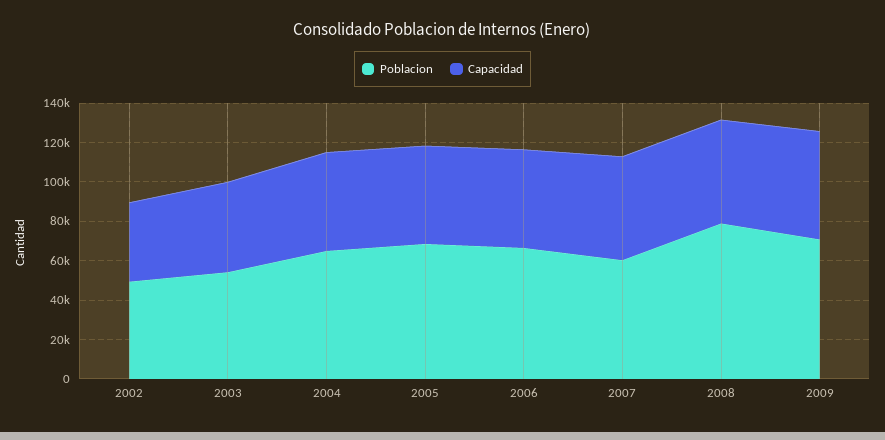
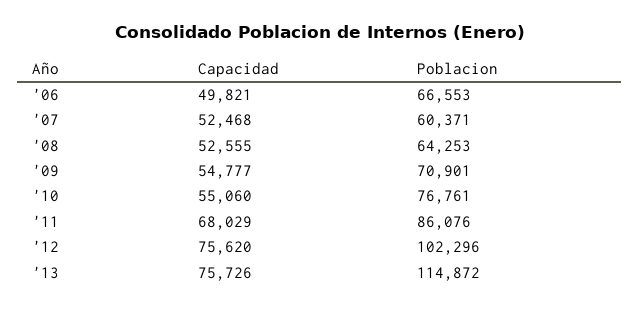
Poblacion, 2002: 50000 -> none
Capacidad, 2002: 40000 -> none
Poblacion, 2003: 55000 -> none
Capacidad, 2003: 45000 -> none
Poblacion, 2004: 65000 -> none
Capacidad, 2004: 50000 -> none
Poblacion, 2005: 70000 -> none
Capacidad, 2005: 50000 -> none
Poblacion, 2008: 80000 -> 64253
Capacidad, '10: none -> 55060
Poblacion, '10: none -> 76761
Capacidad, '11: none -> 68029
Poblacion, '11: none -> 86076
Capacidad, '12: none -> 75620
Poblacion, '12: none -> 102296
Capacidad, '13: none -> 75726
Poblacion, '13: none -> 114872

